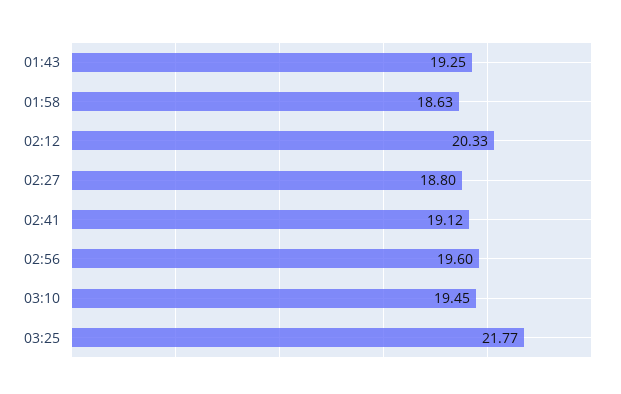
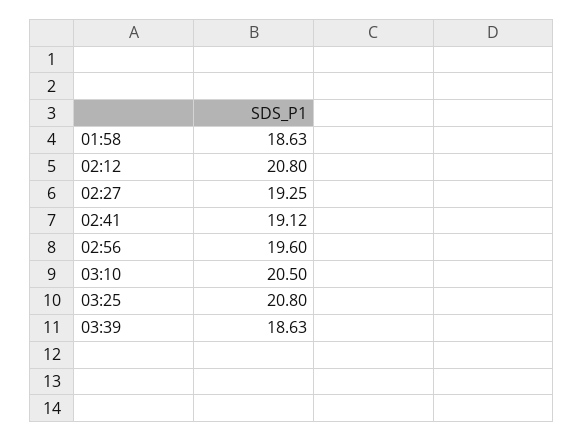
01:43: 19.25 -> none
02:12: 20.33 -> 20.8
02:27: 18.8 -> 19.25
03:10: 19.45 -> 20.5
03:25: 21.77 -> 20.8
03:39: none -> 18.63

